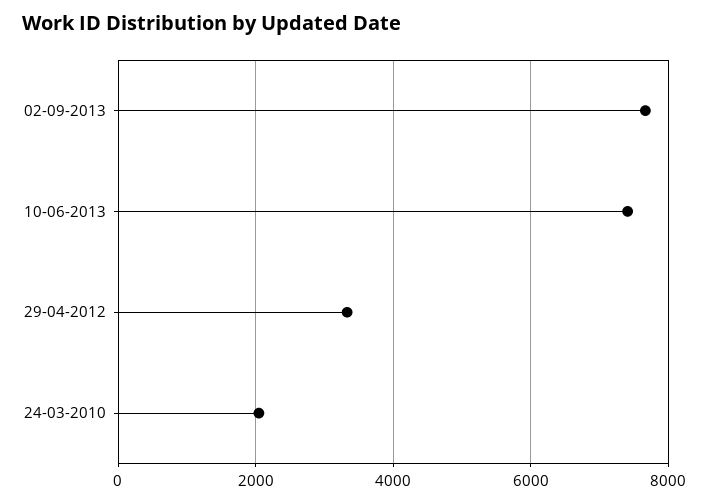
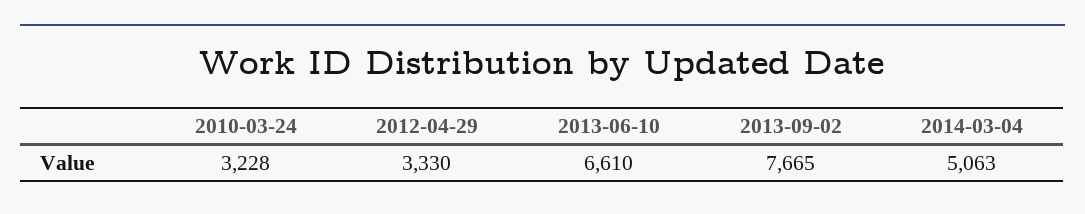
10-06-2013: 7400 -> 6610
24-03-2010: 2000 -> 3228
2014-03-04: none -> 5063

